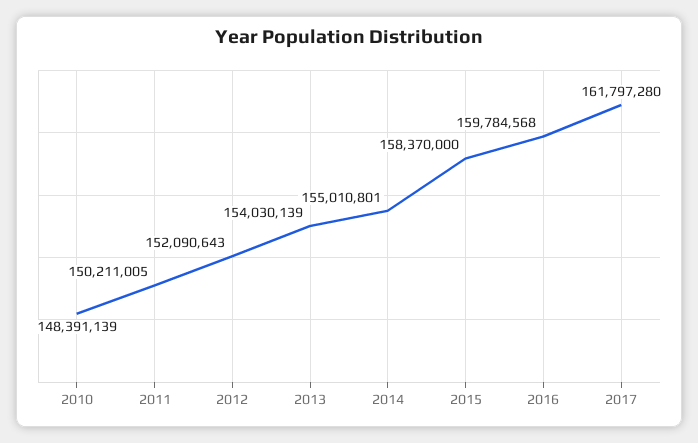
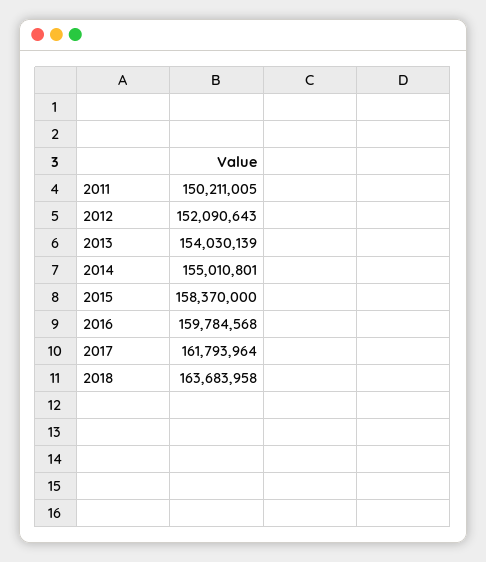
2010: 148391139 -> none
2017: 161797280 -> 161793964
2018: none -> 163683958

